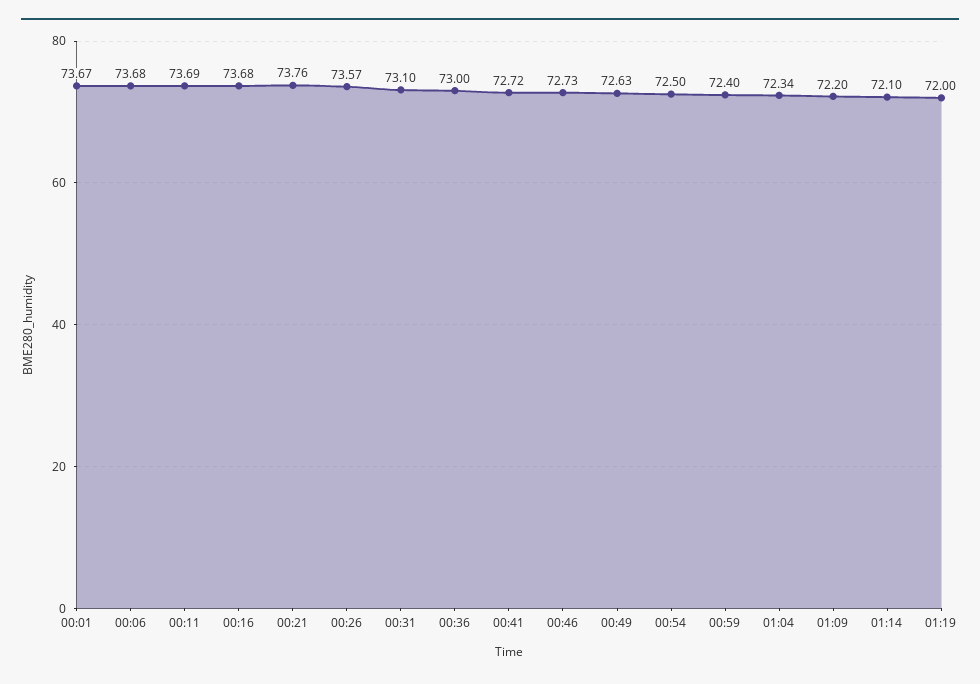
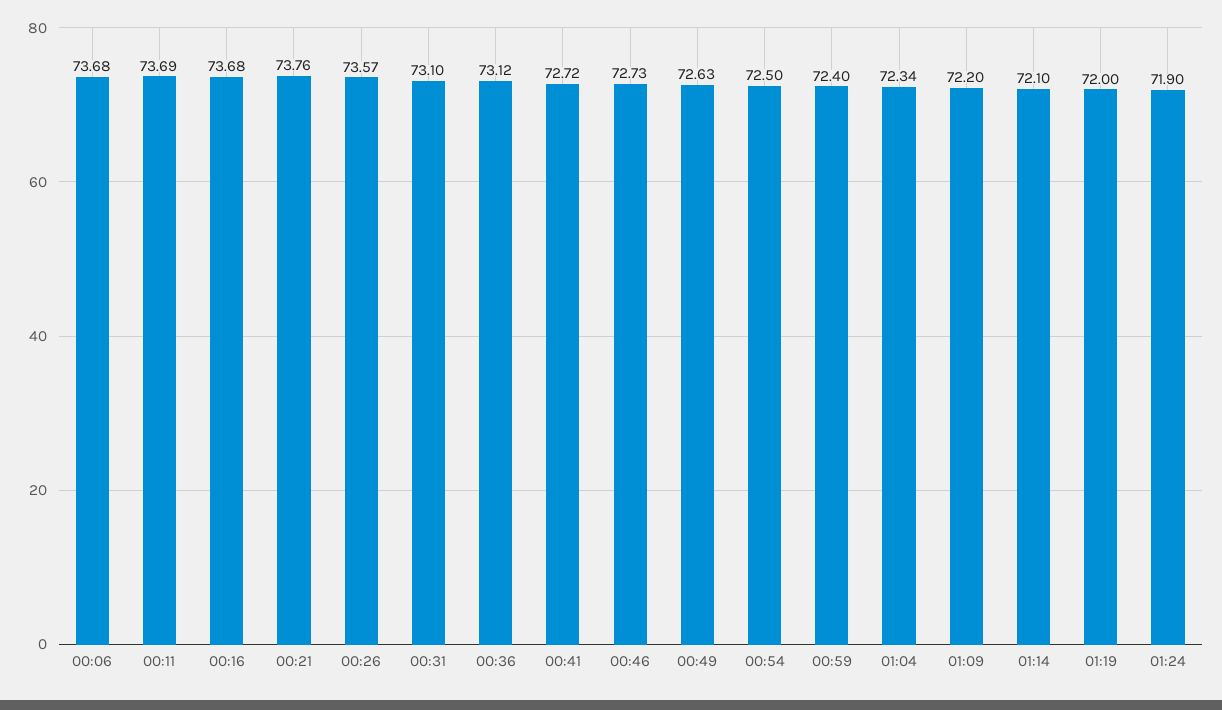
00:01: 73.67 -> none
00:36: 73 -> 73.12
01:24: none -> 71.9

